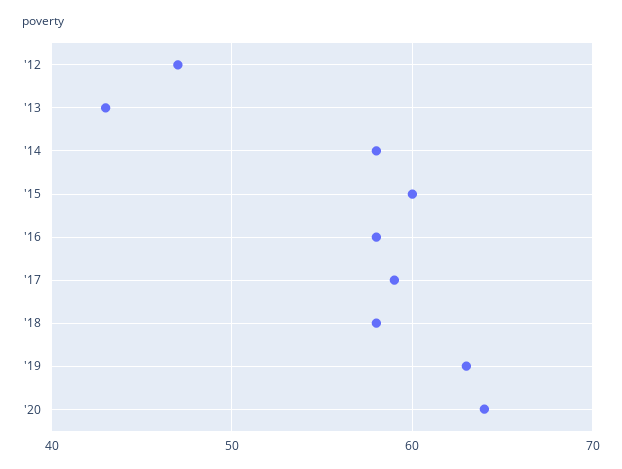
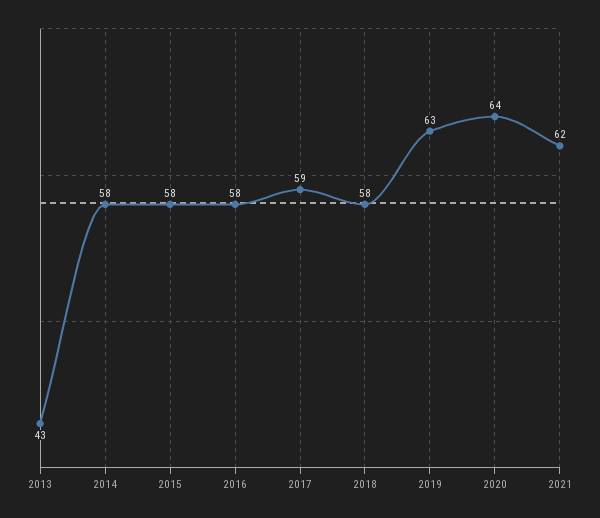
'12: 47 -> none
'15: 60 -> 58
2021: none -> 62

